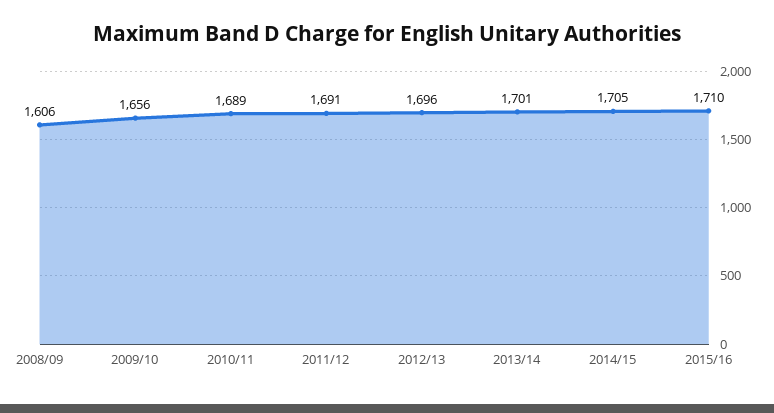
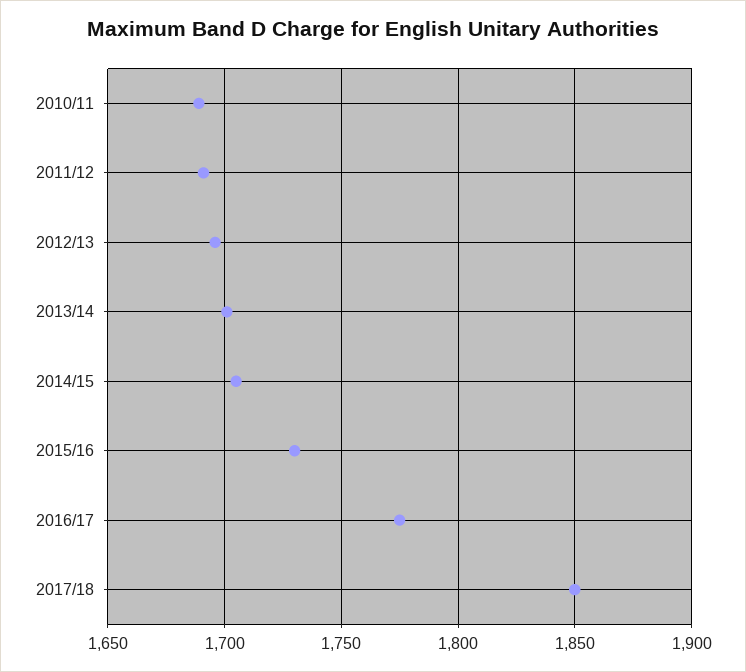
2008/09: 1606 -> none
2009/10: 1656 -> none
2015/16: 1710 -> 1730
2016/17: none -> 1775
2017/18: none -> 1850

